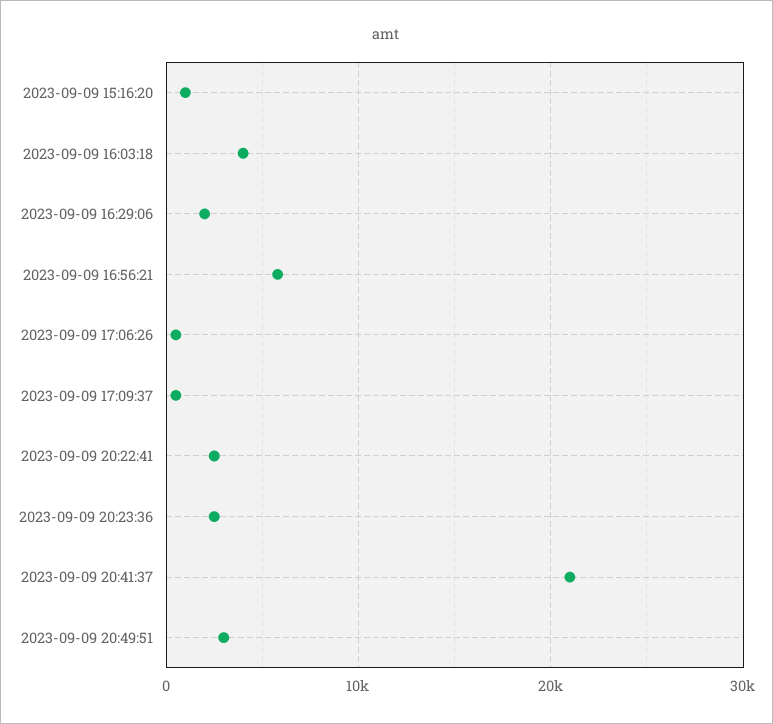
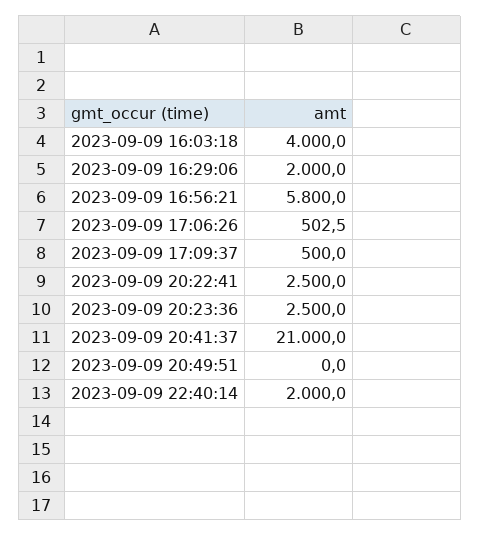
2023-09-09 15:16:20: 1000 -> none
2023-09-09 20:49:51: 3000 -> 0
2023-09-09 22:40:14: none -> 2000

